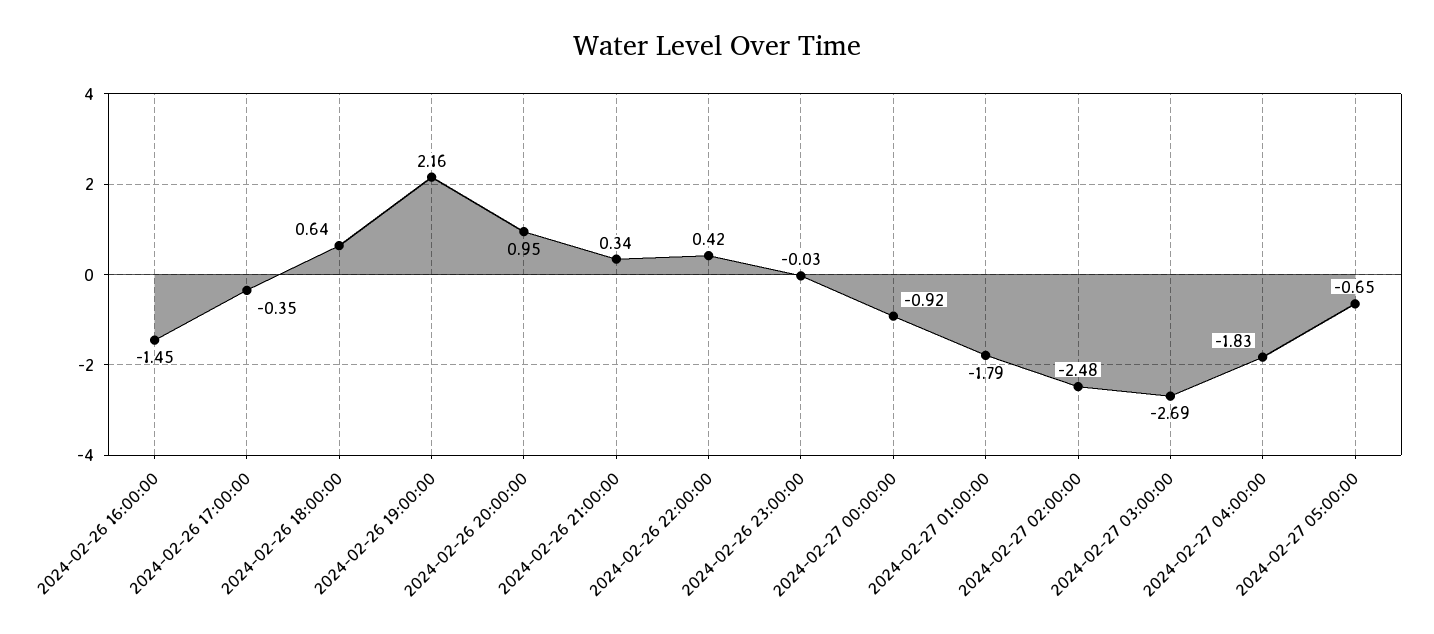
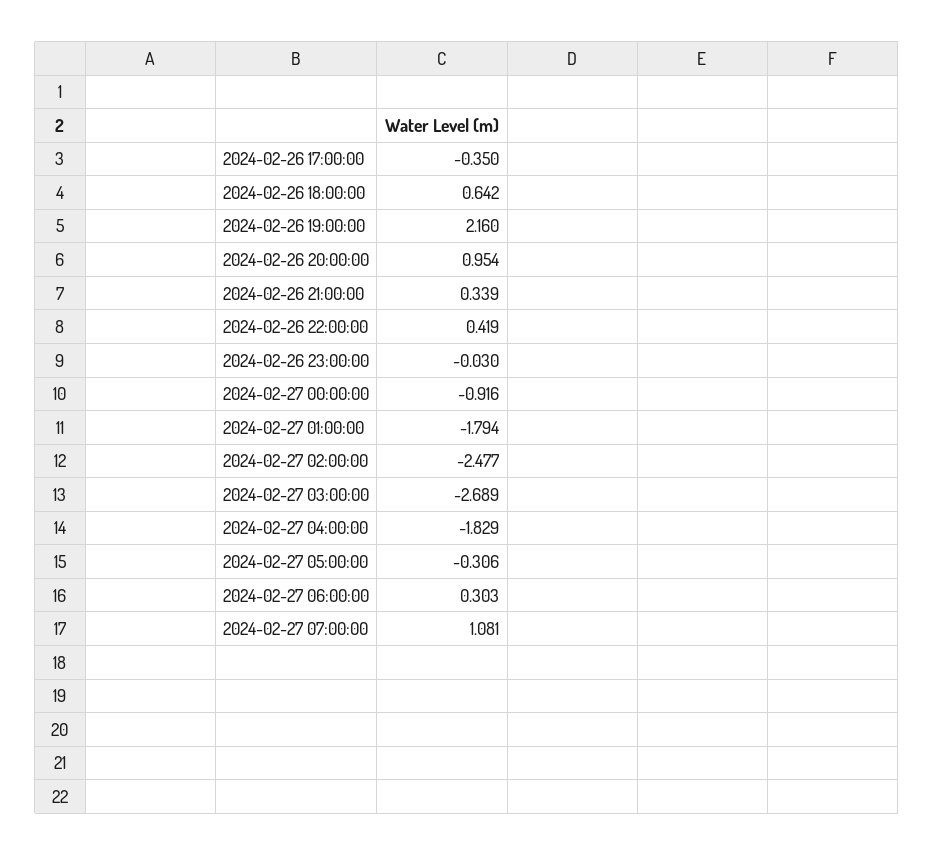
2024-02-26 16:00:00: -1.45 -> none
2024-02-27 05:00:00: -0.65 -> -0.306
2024-02-27 06:00:00: none -> 0.303
2024-02-27 07:00:00: none -> 1.081

